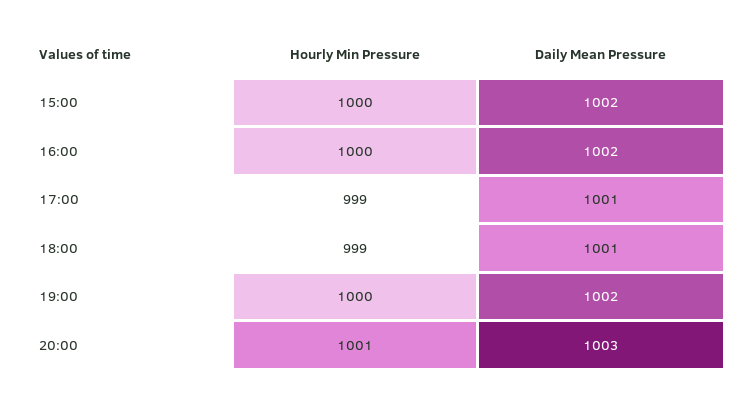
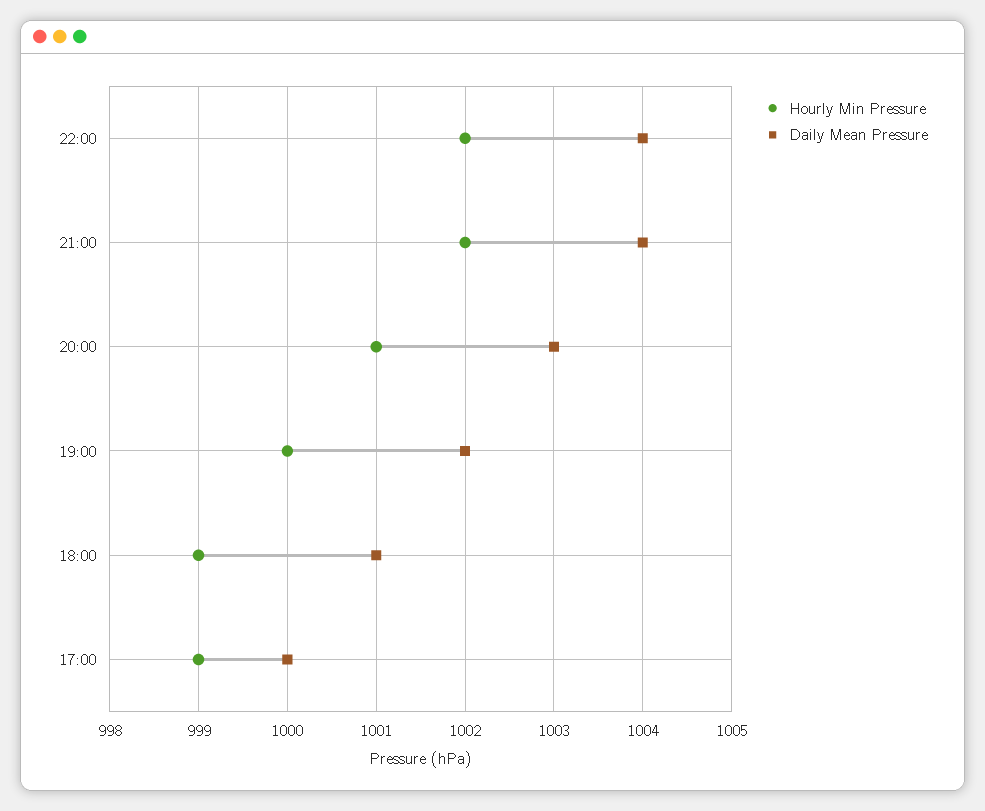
Hourly Min Pressure, 15:00: 1000 -> none
Daily Mean Pressure, 15:00: 1002 -> none
Hourly Min Pressure, 16:00: 1000 -> none
Daily Mean Pressure, 16:00: 1002 -> none
Daily Mean Pressure, 17:00: 1001 -> 1000
Hourly Min Pressure, 22:00: none -> 1002
Daily Mean Pressure, 22:00: none -> 1004
Hourly Min Pressure, 21:00: none -> 1002
Daily Mean Pressure, 21:00: none -> 1004

